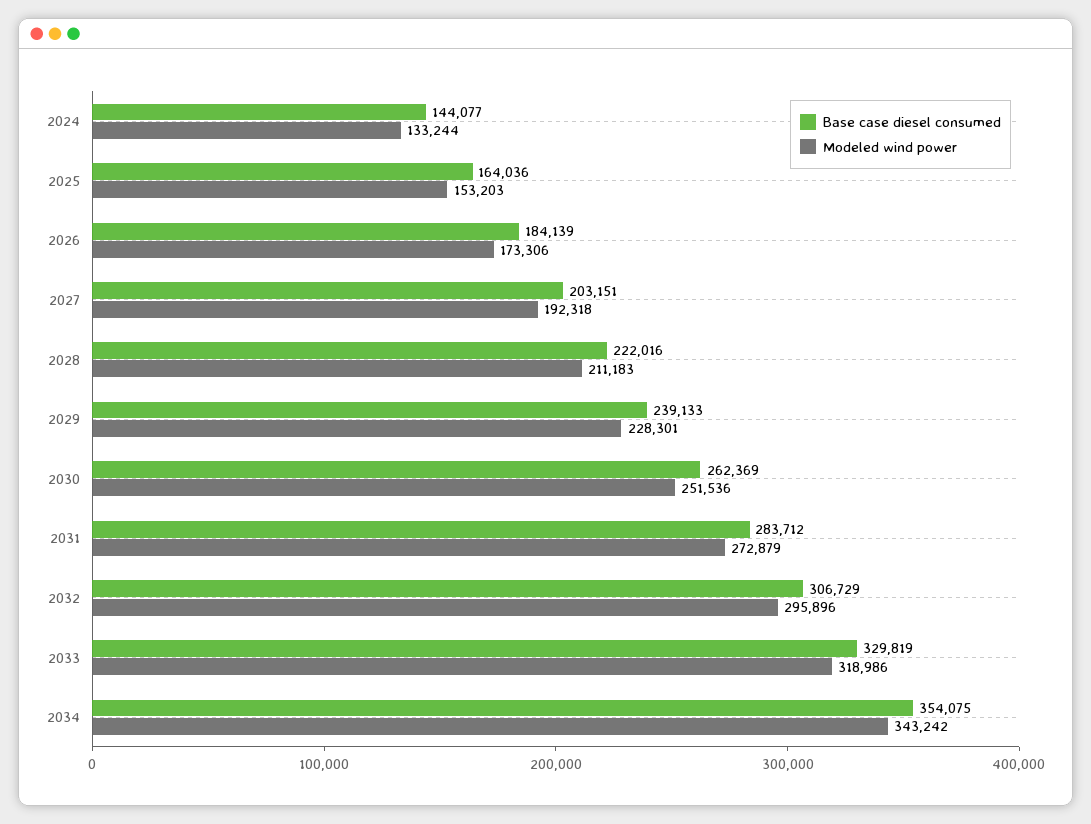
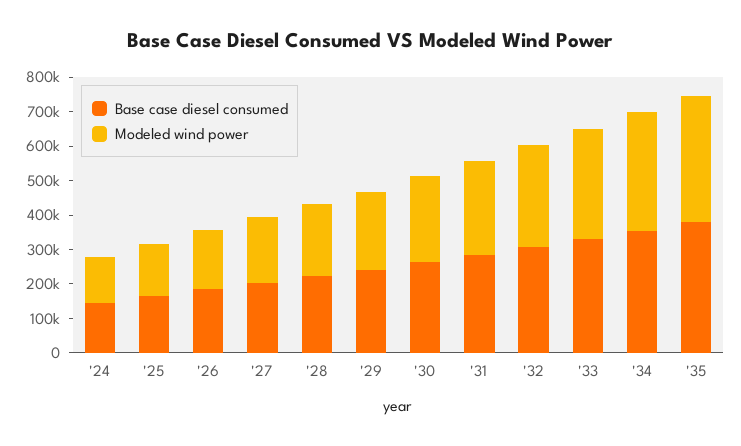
Base case diesel consumed, '35: none -> 375000
Modeled wind power, '35: none -> 375000

